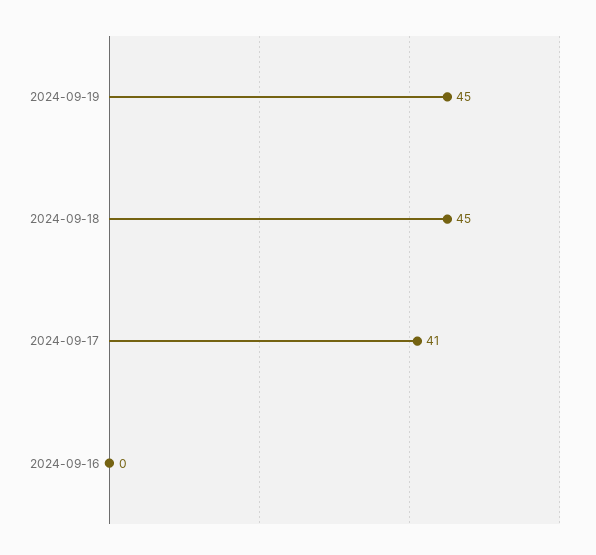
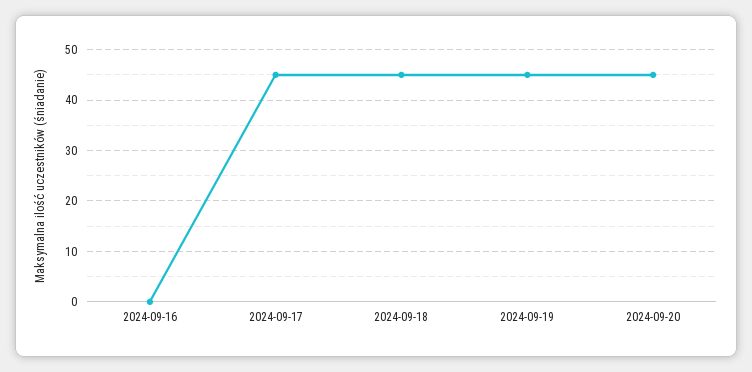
2024-09-17: 41 -> 45
2024-09-20: none -> 45

